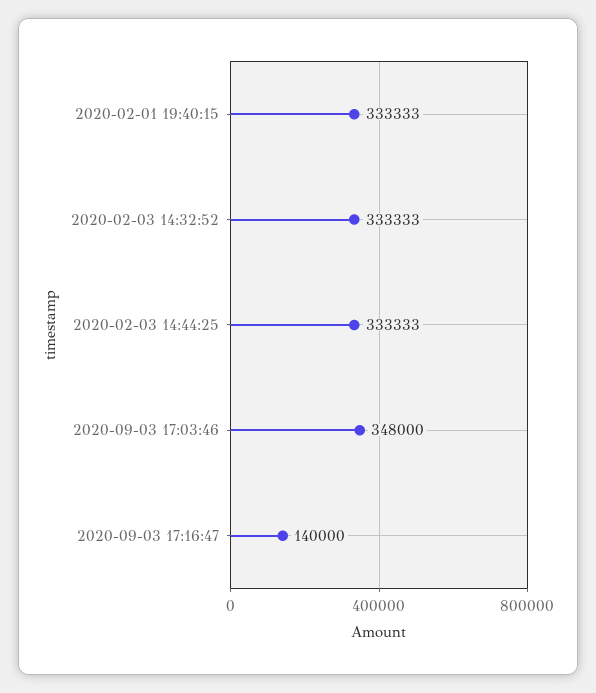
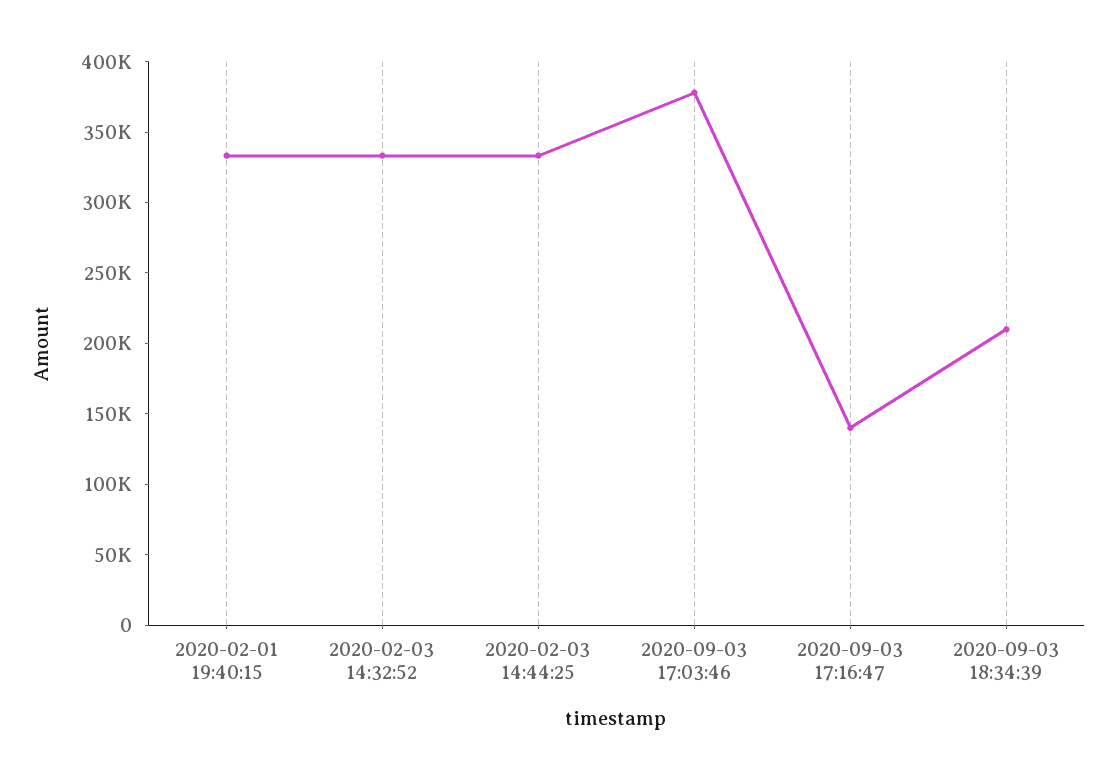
2020-09-03 17:03:46: 348000 -> 380000
2020-09-03 18:34:39: none -> 210000

